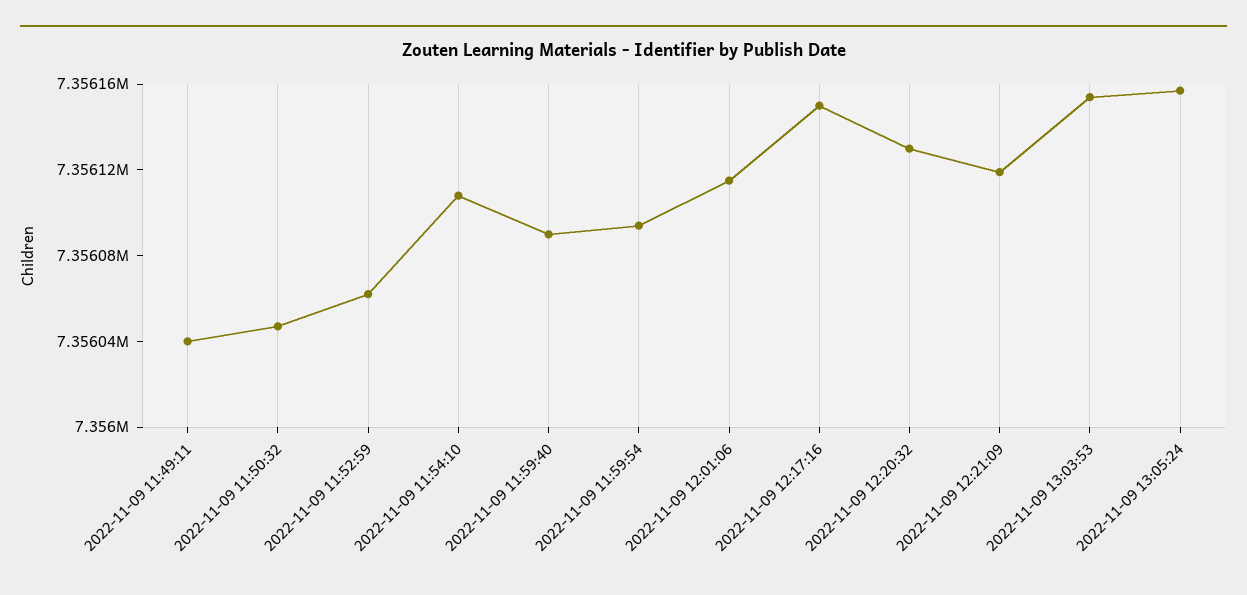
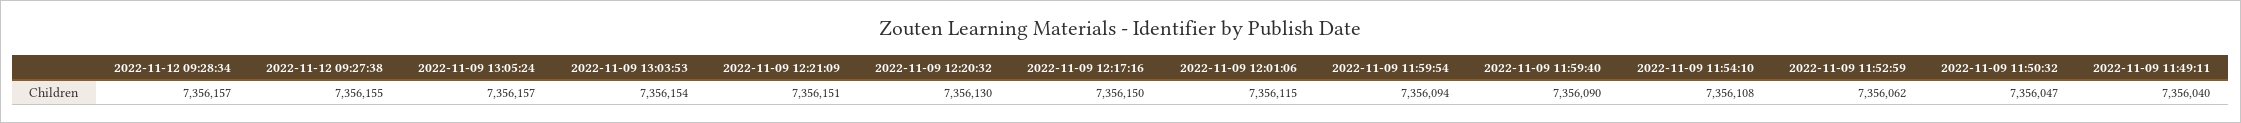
2022-11-09 12:21:09: 7356120 -> 7356151
2022-11-12 09:28:34: none -> 7356157
2022-11-12 09:27:38: none -> 7356155

